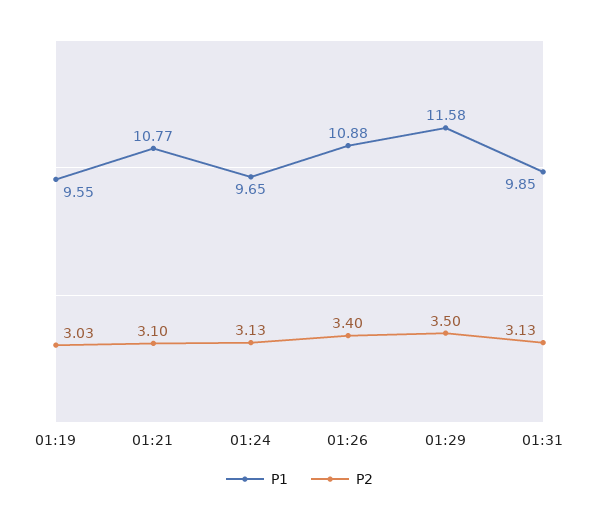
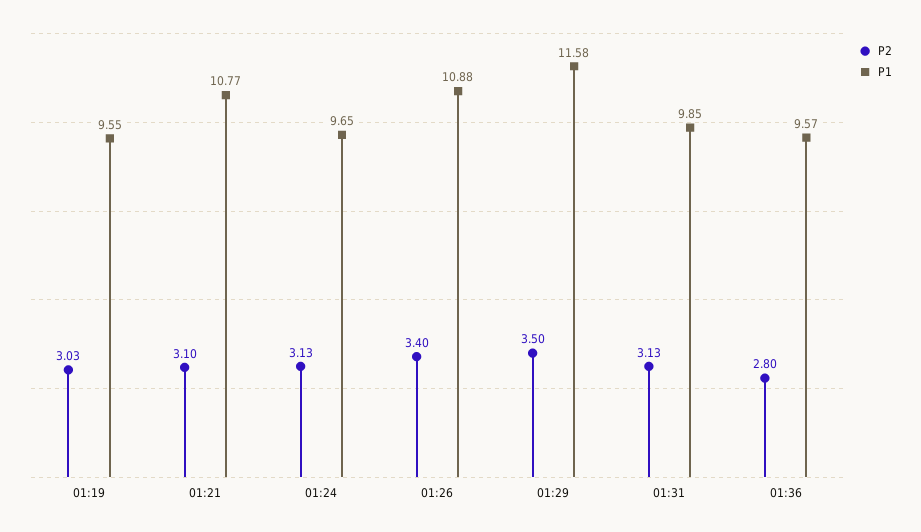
P2, 01:36: none -> 2.8
P1, 01:36: none -> 9.57

